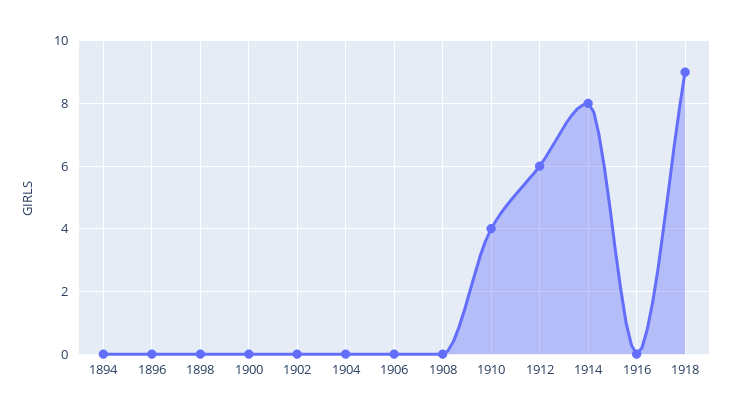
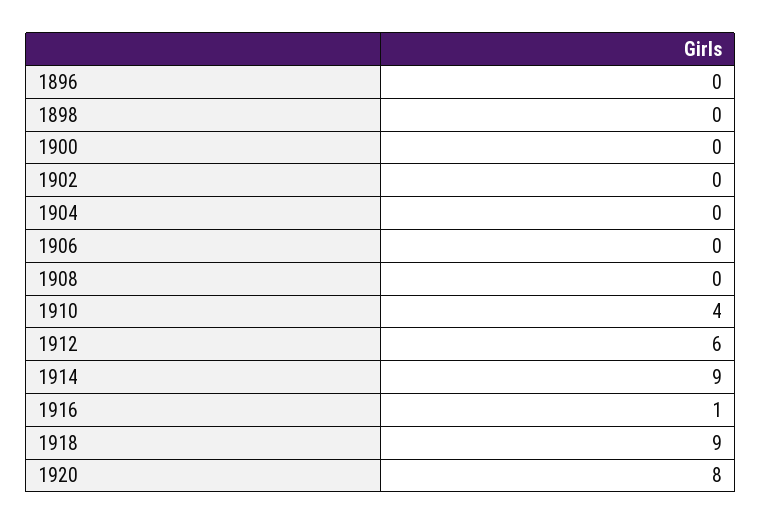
1894: 0 -> none
1914: 8 -> 9
1916: 0 -> 1
1920: none -> 8

